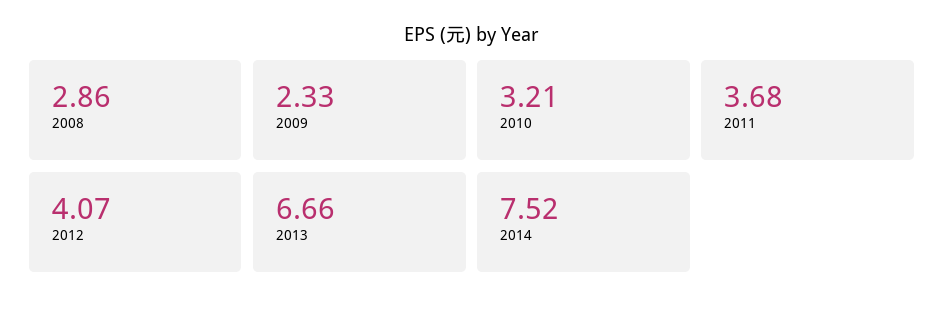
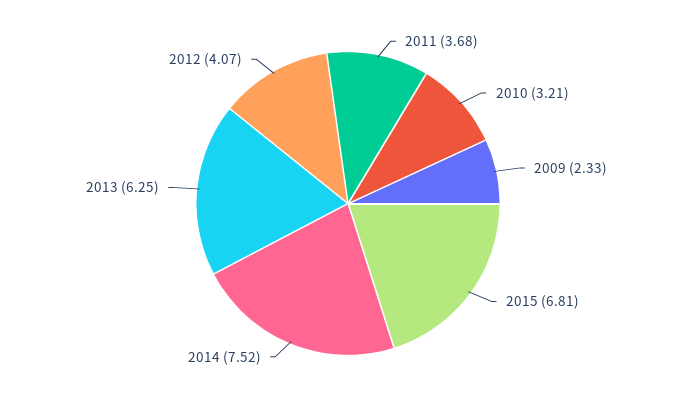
2008: 2.86 -> none
2013: 6.66 -> 6.25
2015: none -> 6.81

